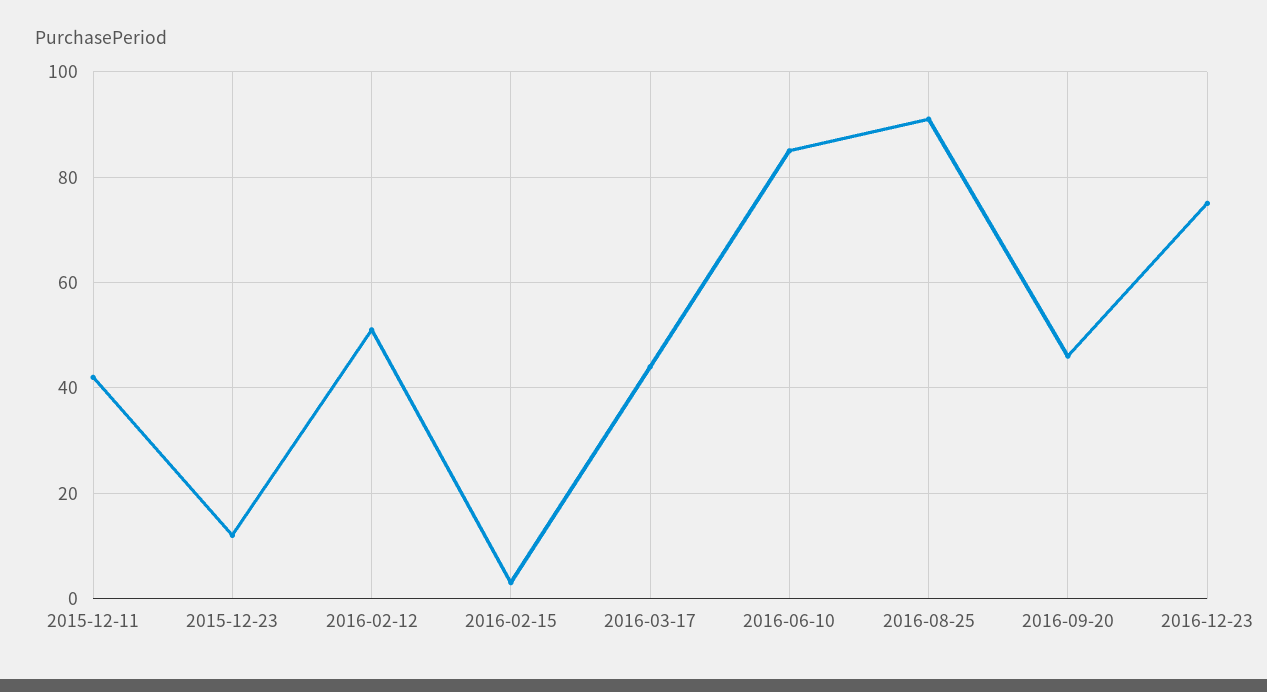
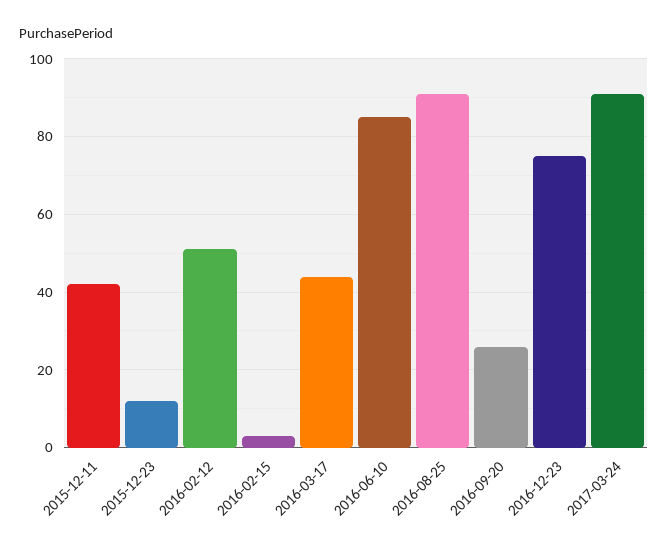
2016-09-20: 45 -> 25
2017-03-24: none -> 90

